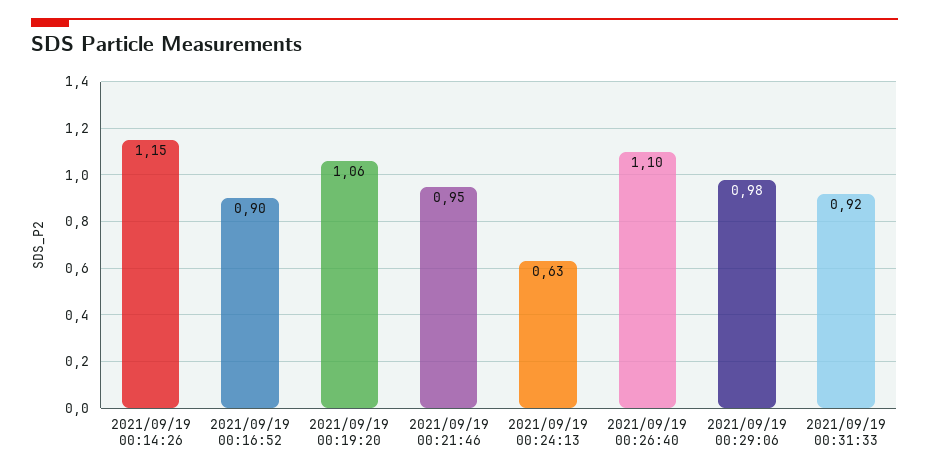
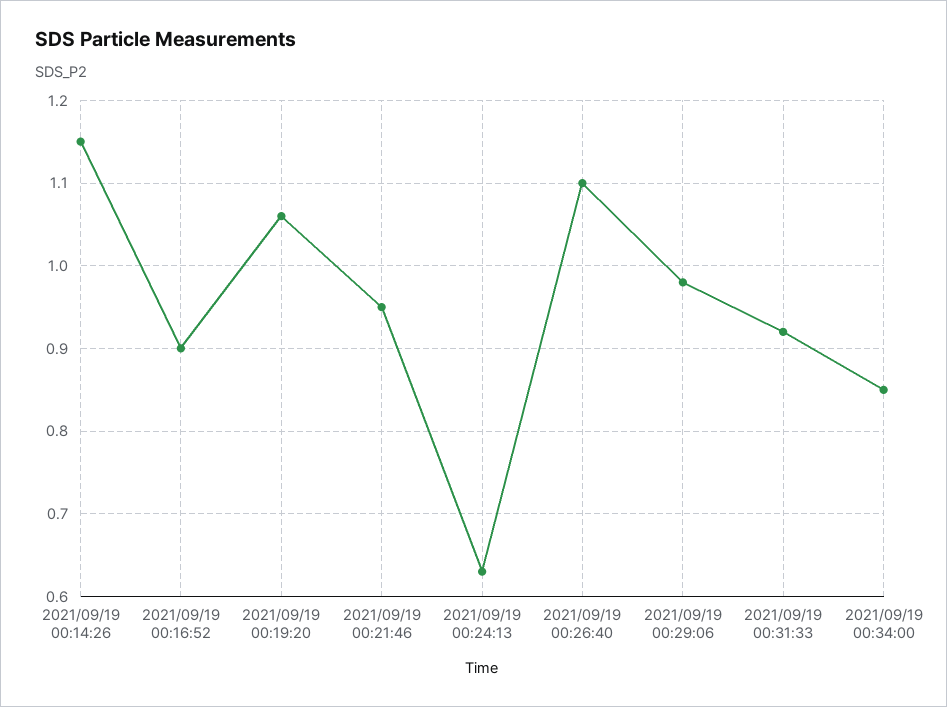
2021/09/19 00:34:00: none -> 0.85

